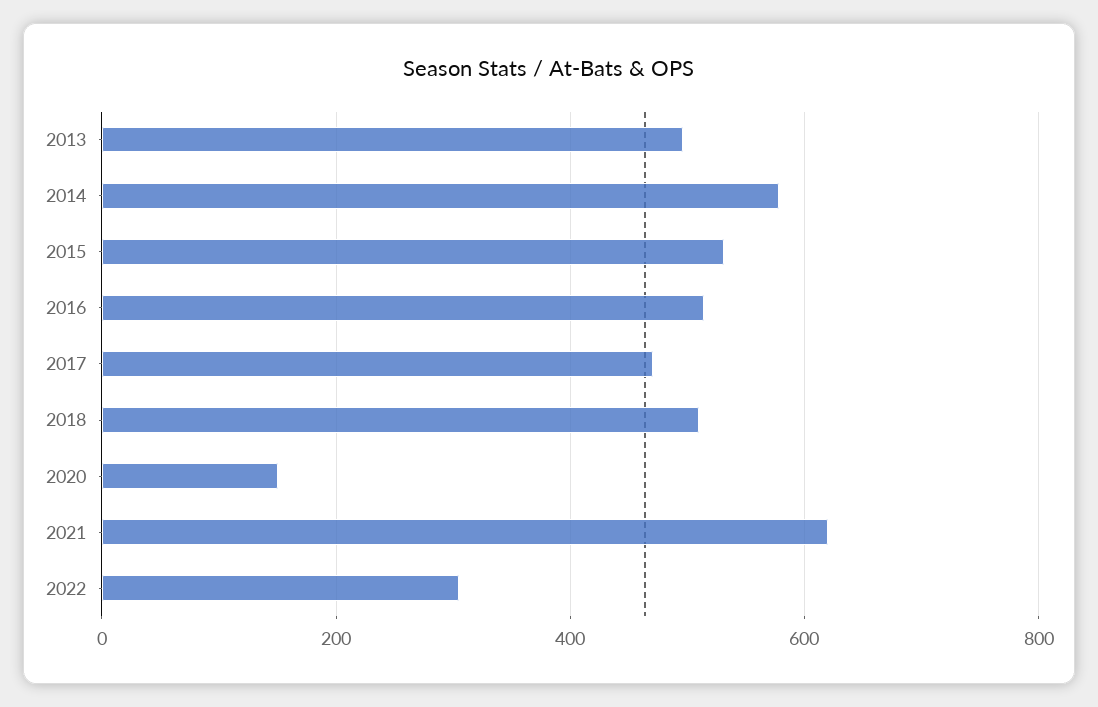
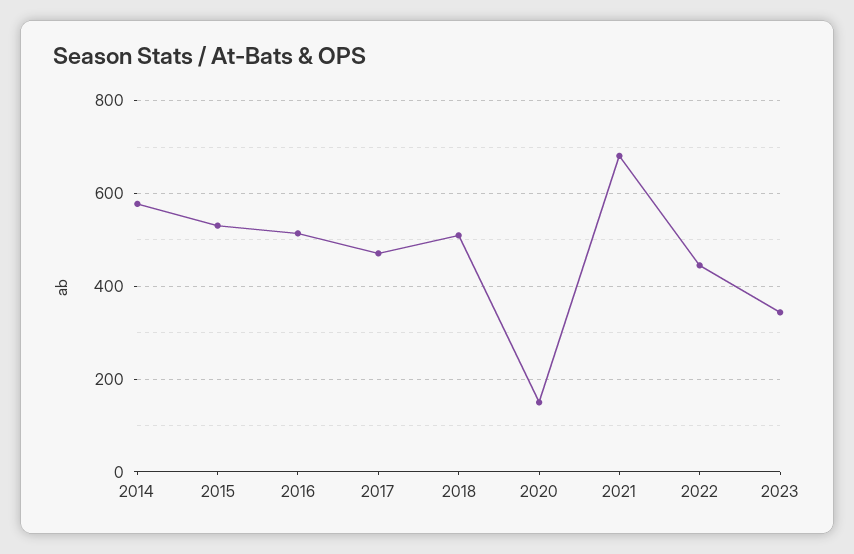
2013: 500 -> none
2021: 620 -> 680
2022: 300 -> 440
2023: none -> 340

